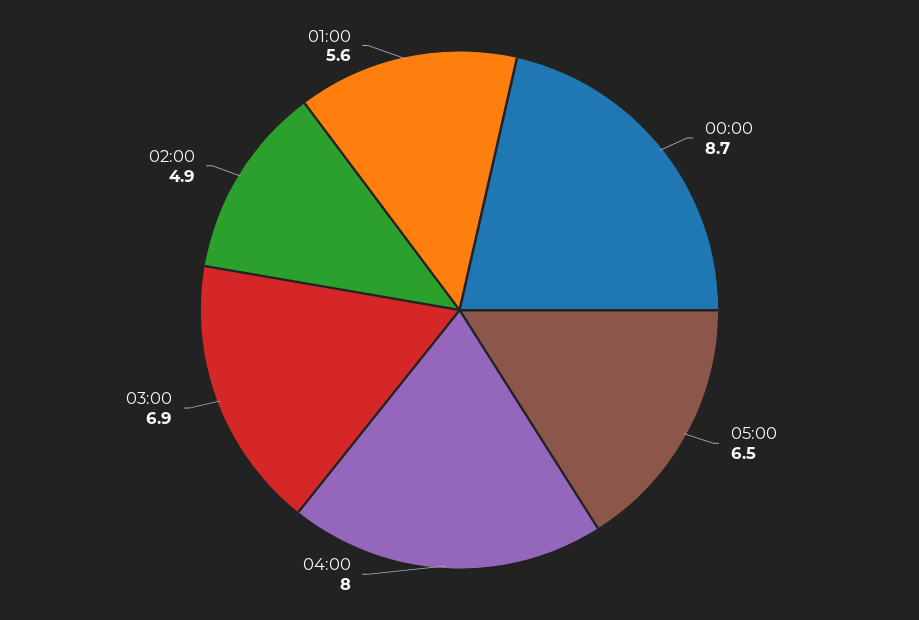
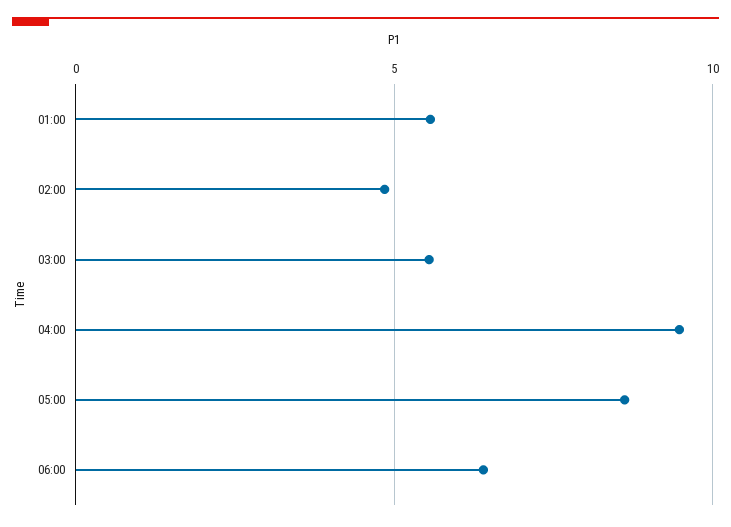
00:00: 8.7 -> none
05:00: 6.5 -> 8.5
04:00: 8 -> 9.5
03:00: 6.9 -> 5.5
06:00: none -> 6.5

